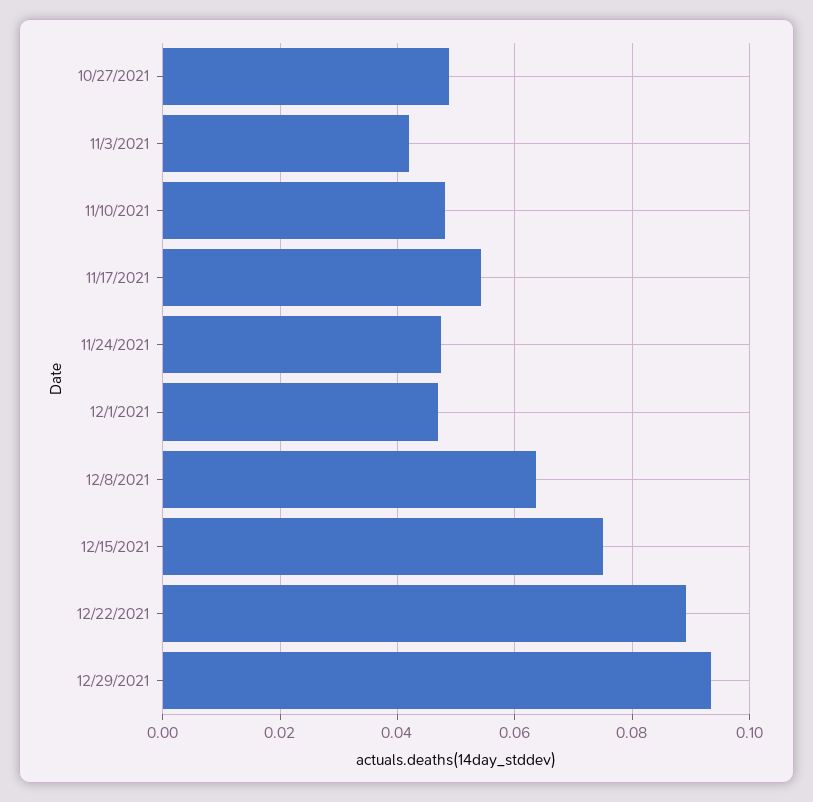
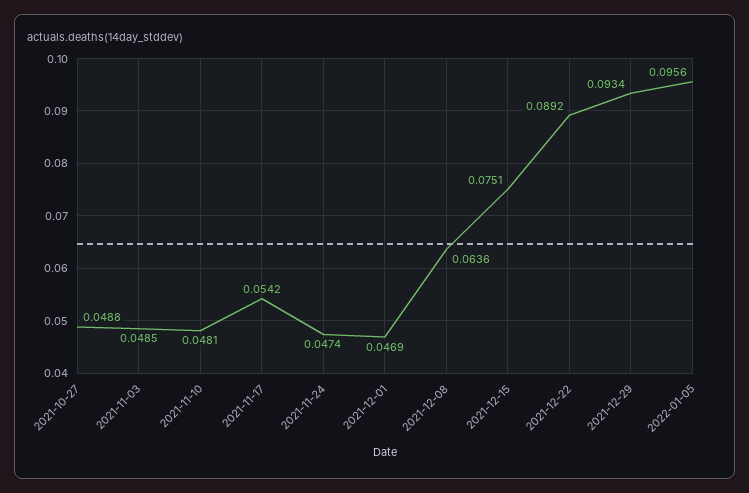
11/3/2021: 0.042 -> 0.0485
2022-01-05: none -> 0.0956

